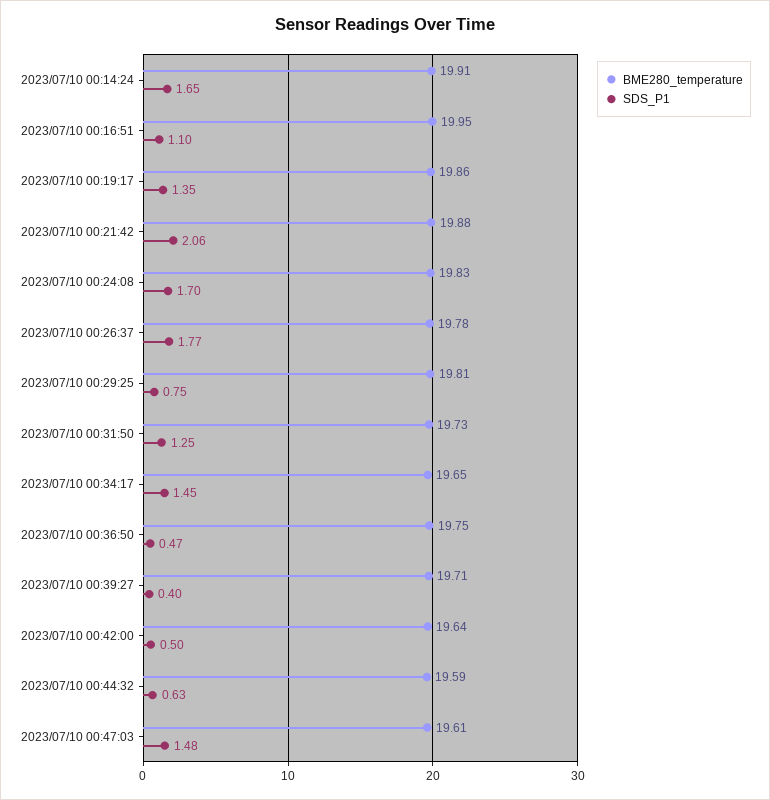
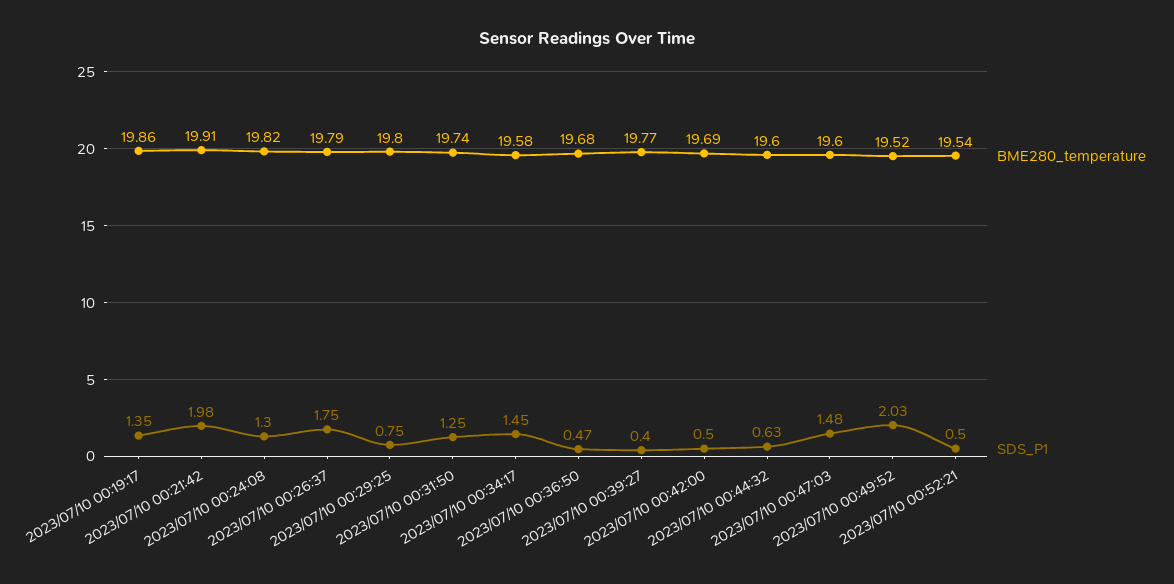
BME280_temperature, 2023/07/10 00:14:24: 19.91 -> none
SDS_P1, 2023/07/10 00:14:24: 1.65 -> none
BME280_temperature, 2023/07/10 00:16:51: 19.95 -> none
SDS_P1, 2023/07/10 00:16:51: 1.1 -> none
BME280_temperature, 2023/07/10 00:21:42: 19.88 -> 19.91
SDS_P1, 2023/07/10 00:21:42: 2.06 -> 1.98
BME280_temperature, 2023/07/10 00:24:08: 19.83 -> 19.82
SDS_P1, 2023/07/10 00:24:08: 1.7 -> 1.3
BME280_temperature, 2023/07/10 00:26:37: 19.78 -> 19.79
SDS_P1, 2023/07/10 00:26:37: 1.77 -> 1.75
BME280_temperature, 2023/07/10 00:29:25: 19.81 -> 19.8
BME280_temperature, 2023/07/10 00:31:50: 19.73 -> 19.74
BME280_temperature, 2023/07/10 00:34:17: 19.65 -> 19.58
BME280_temperature, 2023/07/10 00:36:50: 19.75 -> 19.68
BME280_temperature, 2023/07/10 00:39:27: 19.71 -> 19.77
BME280_temperature, 2023/07/10 00:42:00: 19.64 -> 19.69
BME280_temperature, 2023/07/10 00:44:32: 19.59 -> 19.6
BME280_temperature, 2023/07/10 00:47:03: 19.61 -> 19.6
BME280_temperature, 2023/07/10 00:49:52: none -> 19.52
SDS_P1, 2023/07/10 00:49:52: none -> 2.03
BME280_temperature, 2023/07/10 00:52:21: none -> 19.54
SDS_P1, 2023/07/10 00:52:21: none -> 0.5

